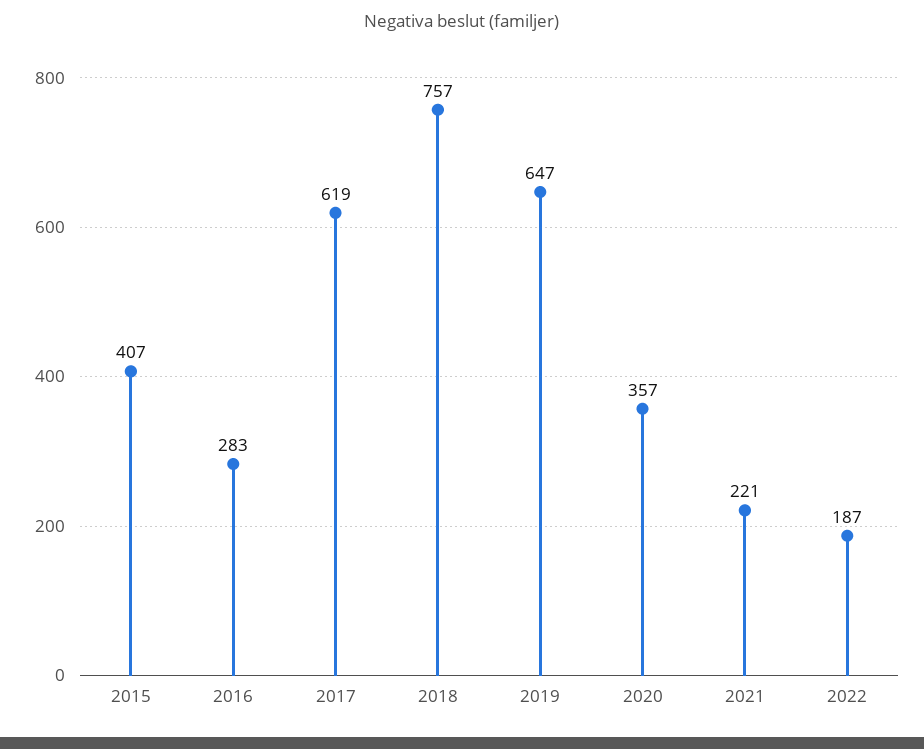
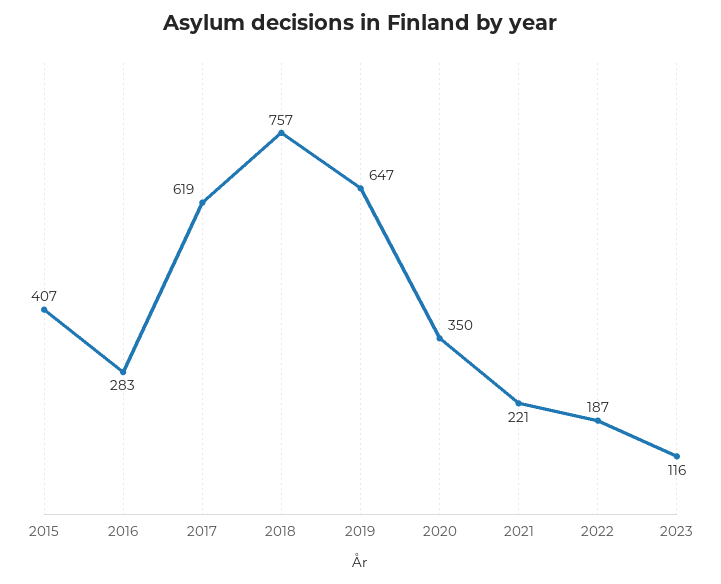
2020: 357 -> 350
2023: none -> 116

